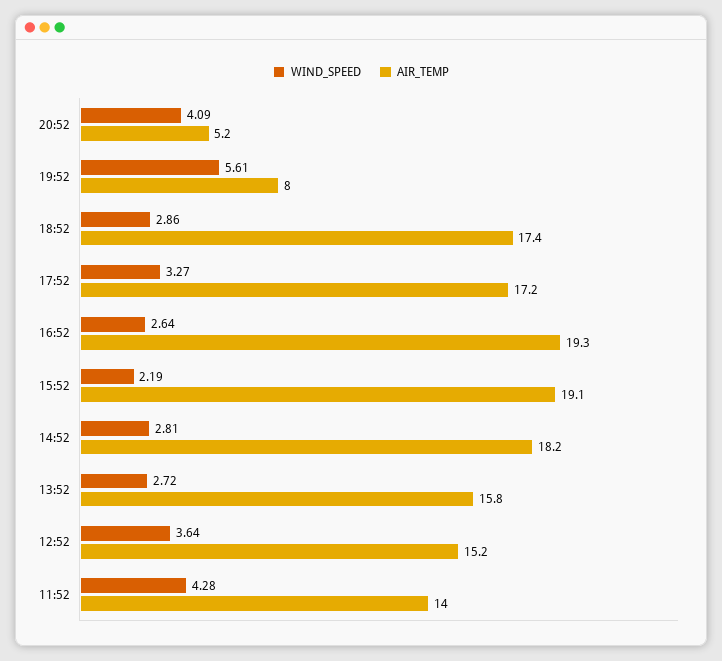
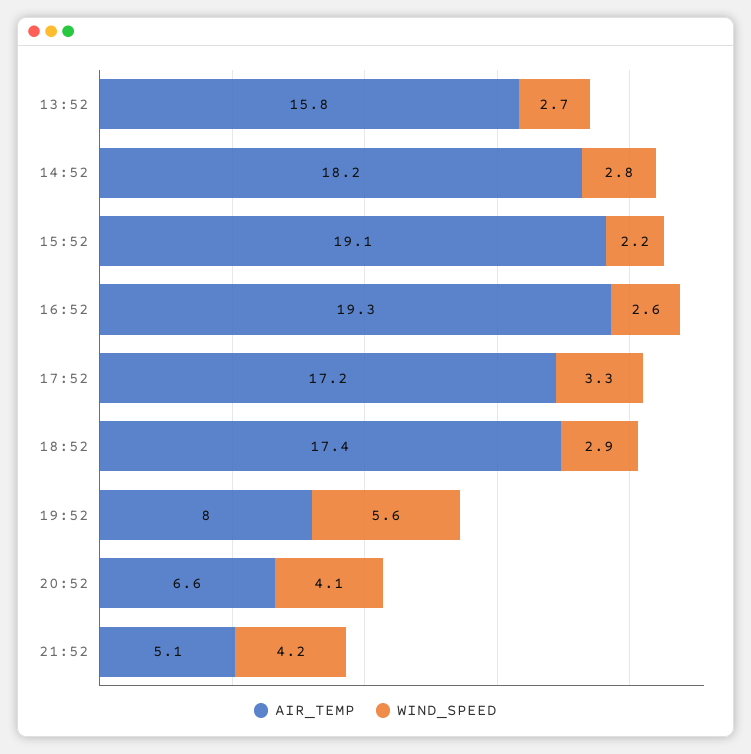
AIR_TEMP, 20:52: 5.2 -> 6.6
WIND_SPEED, 12:52: 3.64 -> none
AIR_TEMP, 12:52: 15.2 -> none
WIND_SPEED, 11:52: 4.28 -> none
AIR_TEMP, 11:52: 14 -> none
AIR_TEMP, 21:52: none -> 5.1
WIND_SPEED, 21:52: none -> 4.2

